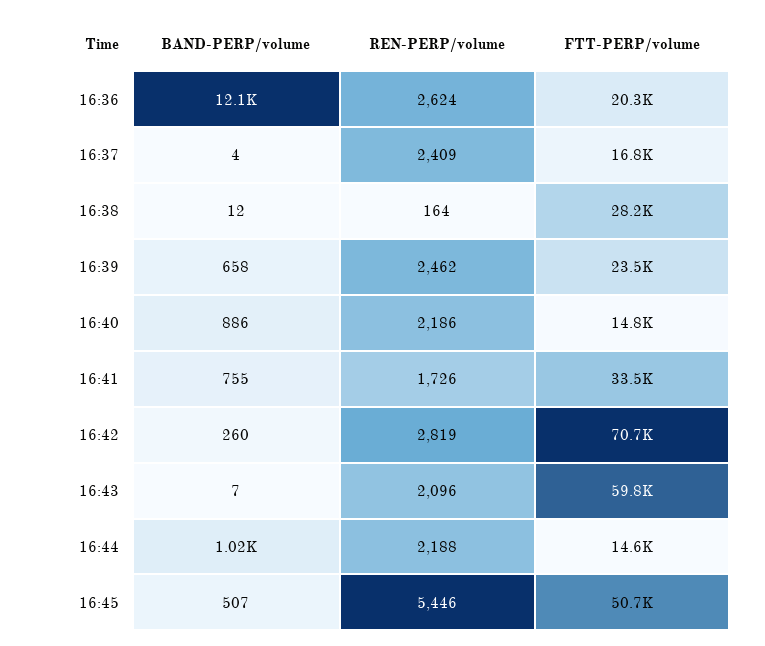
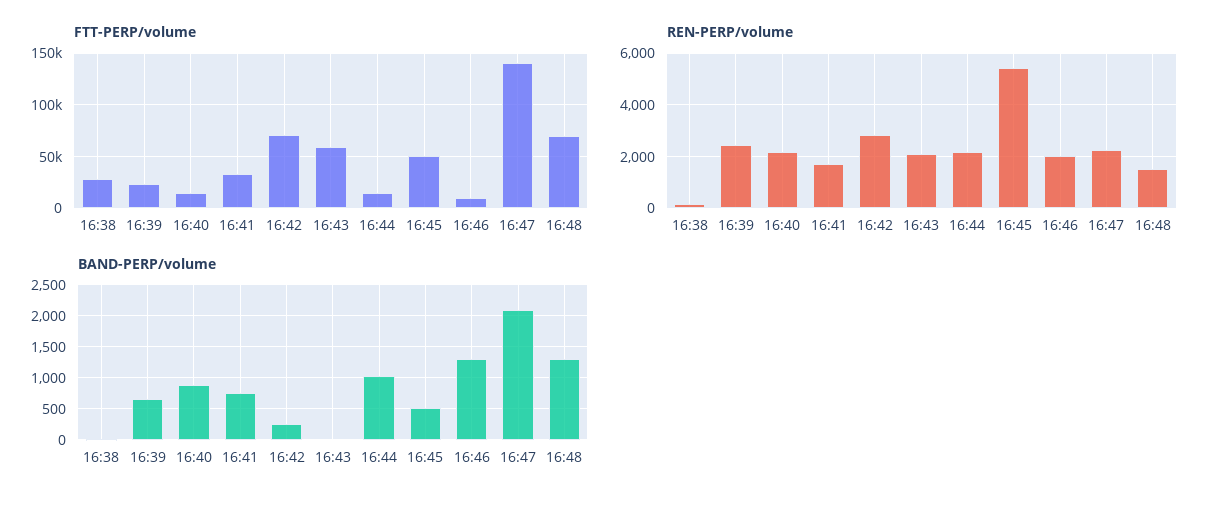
BAND-PERP/volume, 16:36: 12100 -> none
REN-PERP/volume, 16:36: 2624 -> none
FTT-PERP/volume, 16:36: 20300 -> none
BAND-PERP/volume, 16:37: 4 -> none
REN-PERP/volume, 16:37: 2409 -> none
FTT-PERP/volume, 16:37: 16800 -> none
FTT-PERP/volume, 16:46: none -> 10000
FTT-PERP/volume, 16:47: none -> 140000
FTT-PERP/volume, 16:48: none -> 70000
REN-PERP/volume, 16:46: none -> 2000
REN-PERP/volume, 16:47: none -> 2250
REN-PERP/volume, 16:48: none -> 1500
BAND-PERP/volume, 16:46: none -> 1300
BAND-PERP/volume, 16:47: none -> 2100
BAND-PERP/volume, 16:48: none -> 1300

